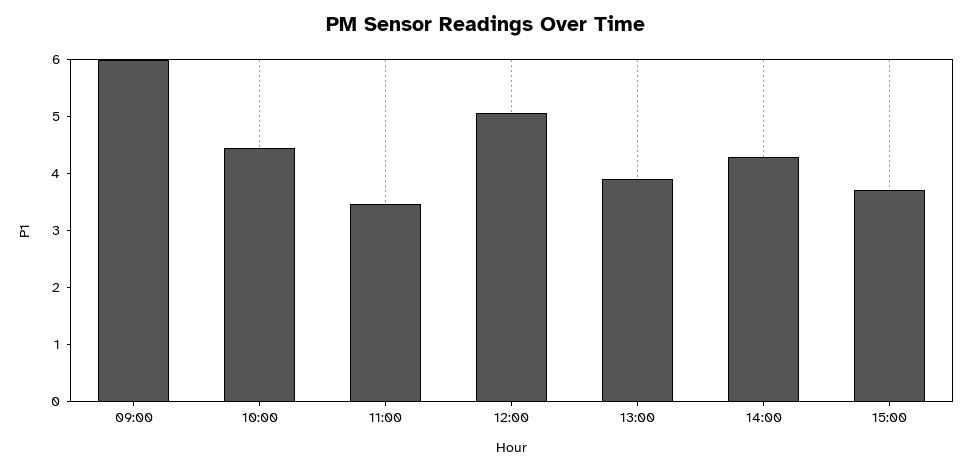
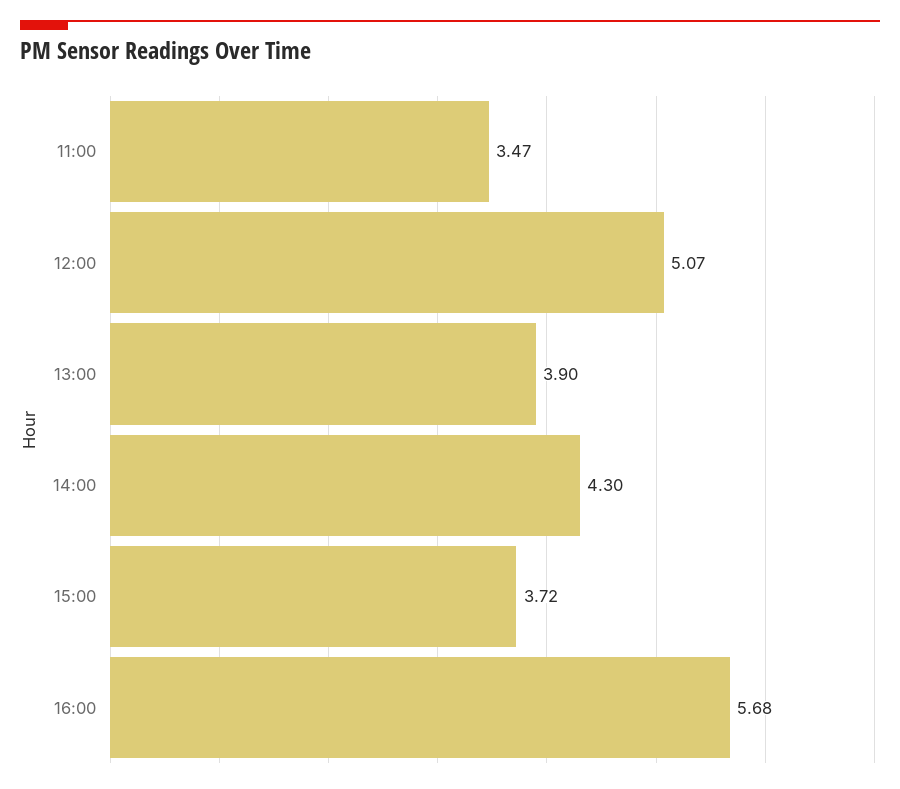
09:00: 6 -> none
10:00: 4.4 -> none
16:00: none -> 5.68

